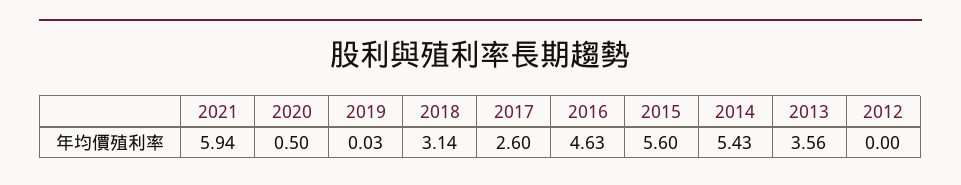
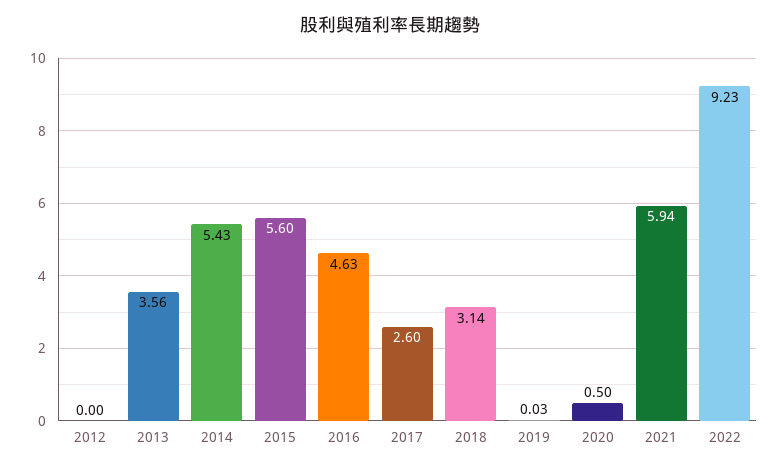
2022: none -> 9.23

